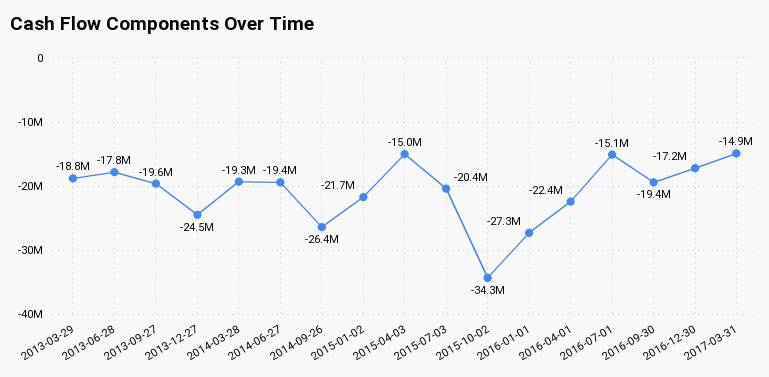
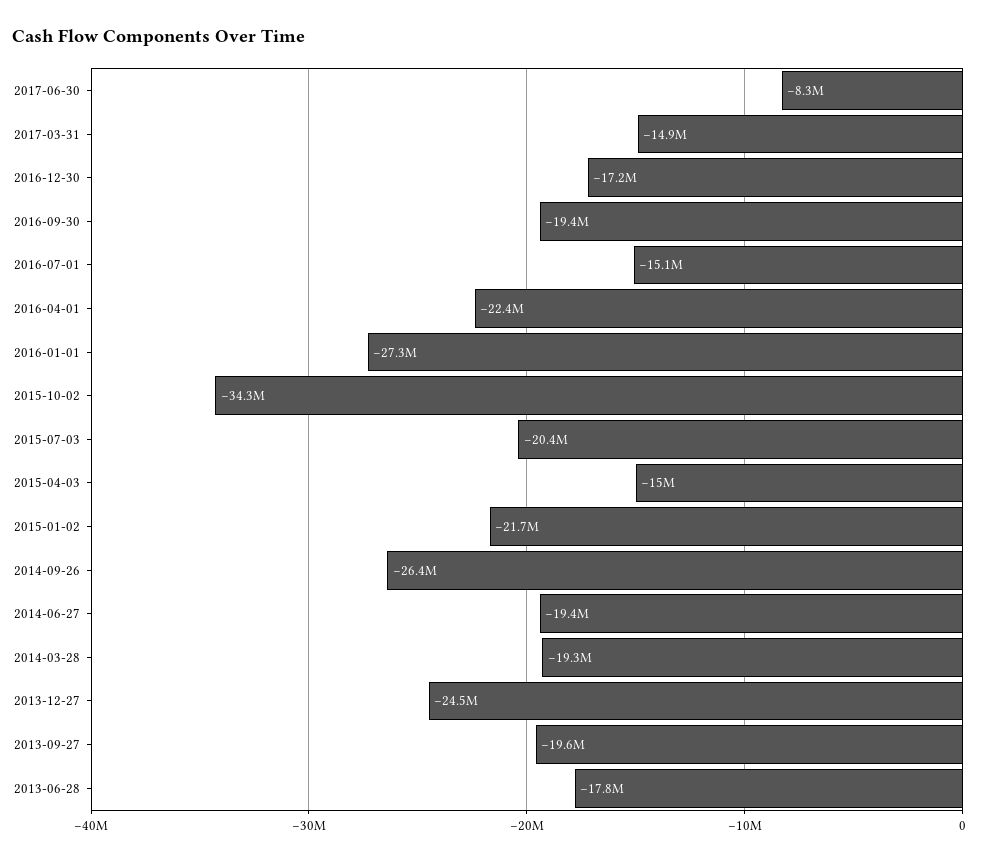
2013-03-29: -18800000 -> none
2017-06-30: none -> -8300000

